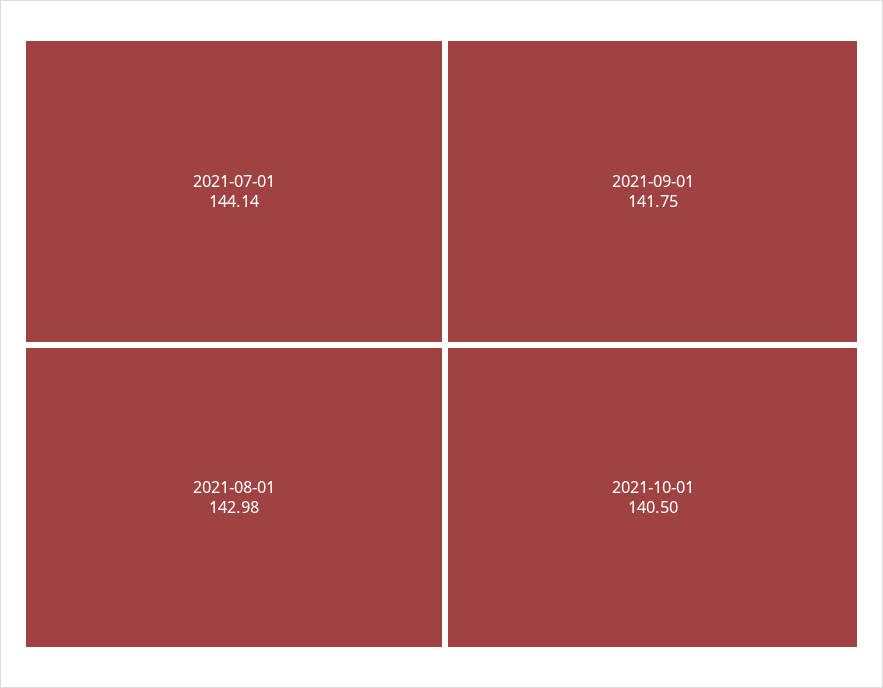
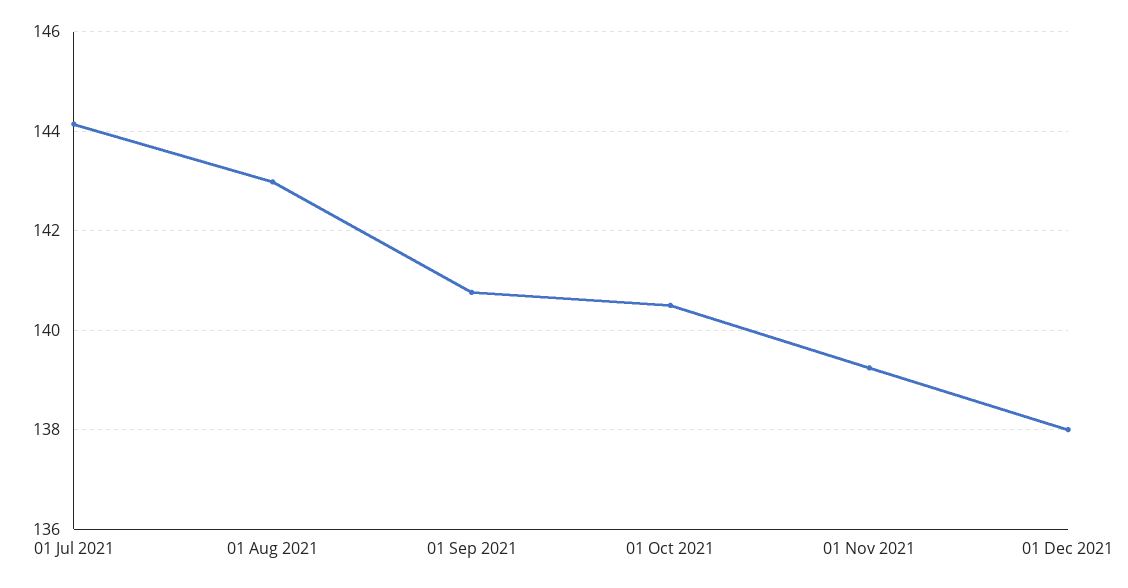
2021-09-01: 141.75 -> 140.8
01 Nov 2021: none -> 139.2
01 Dec 2021: none -> 138

